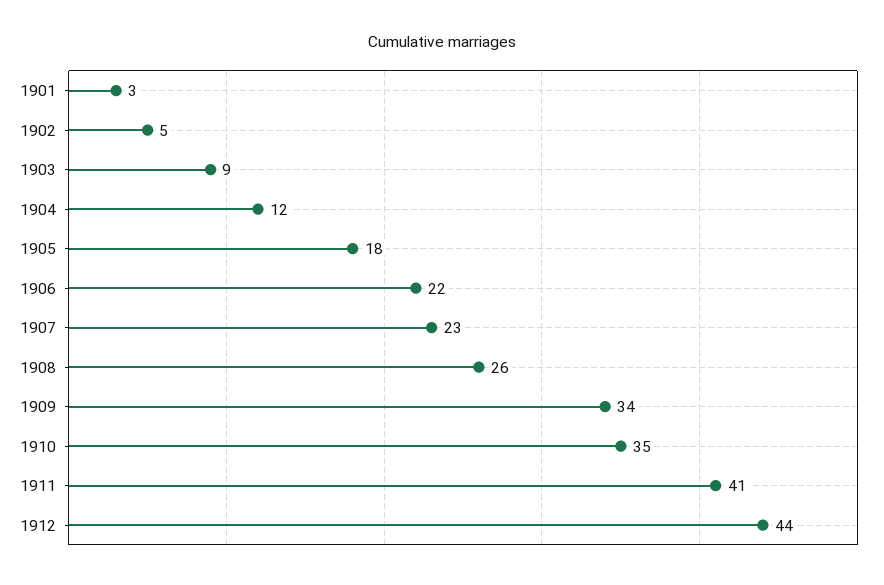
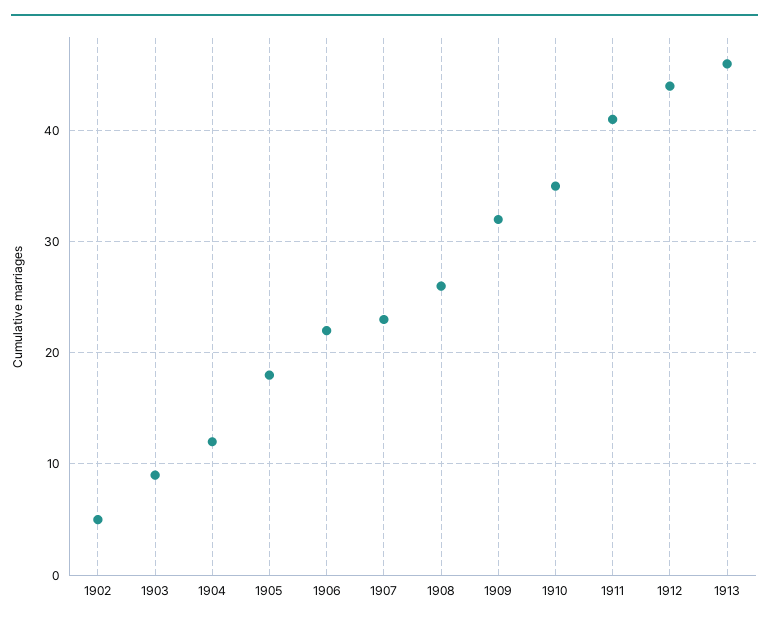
1901: 3 -> none
1909: 34 -> 32
1913: none -> 46

